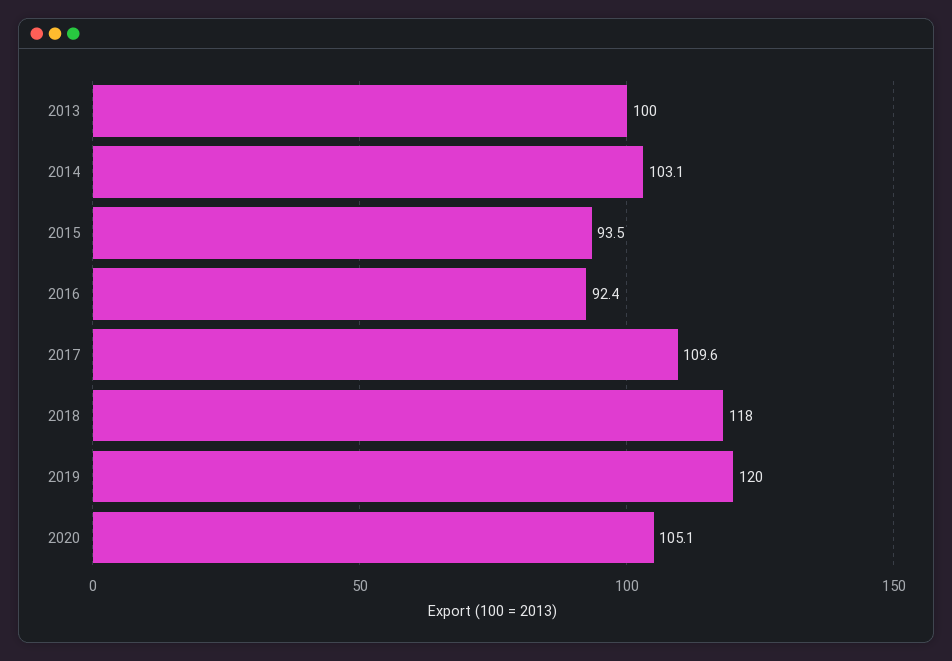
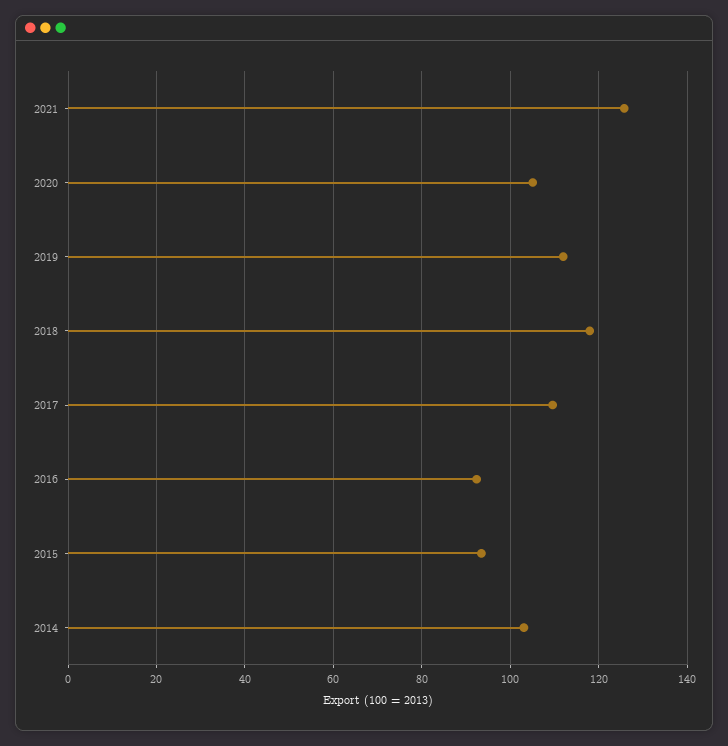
2013: 100 -> none
2019: 120 -> 112
2021: none -> 126

